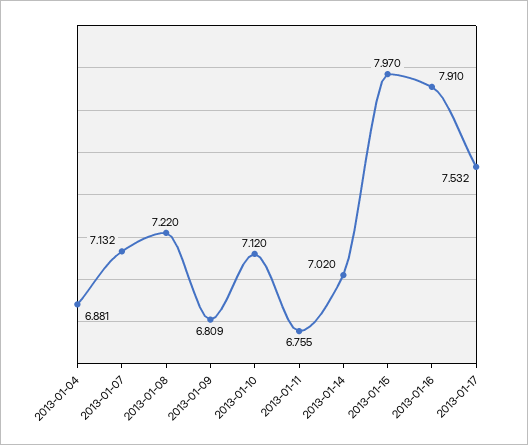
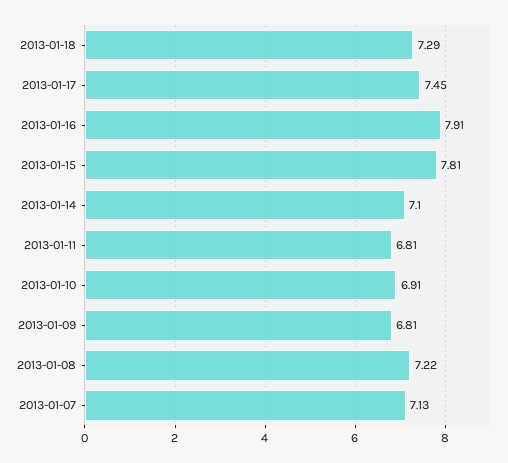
2013-01-04: 6.881 -> none
2013-01-10: 7.12 -> 6.91
2013-01-11: 6.755 -> 6.81
2013-01-14: 7.02 -> 7.1
2013-01-15: 7.97 -> 7.81
2013-01-17: 7.532 -> 7.45
2013-01-18: none -> 7.29

